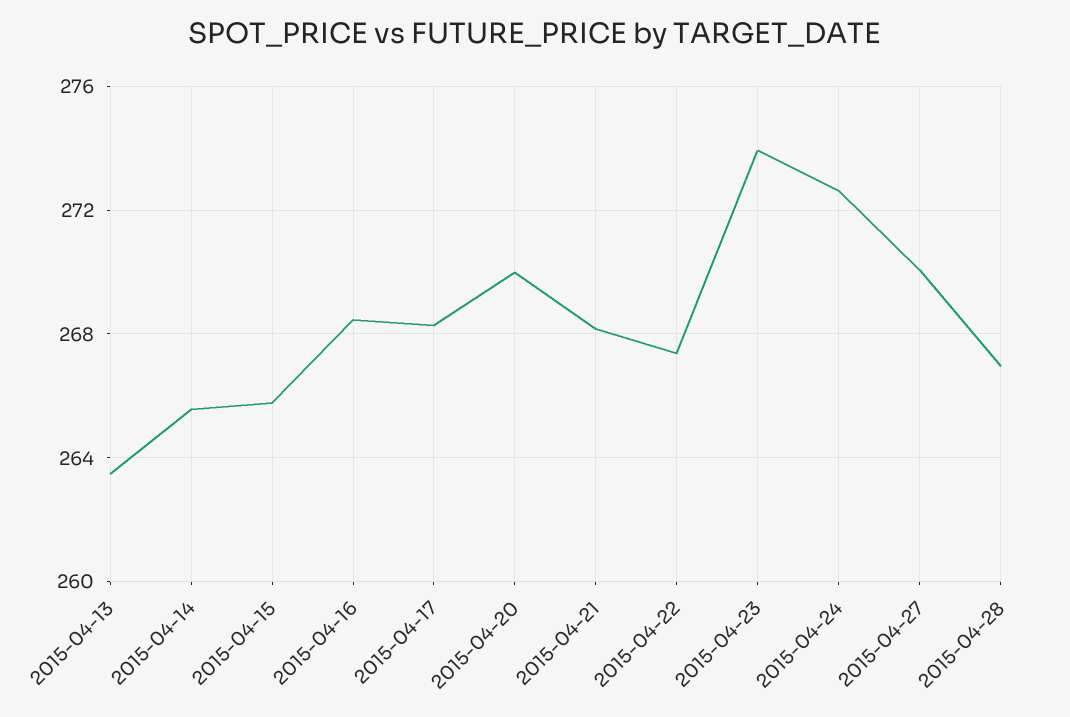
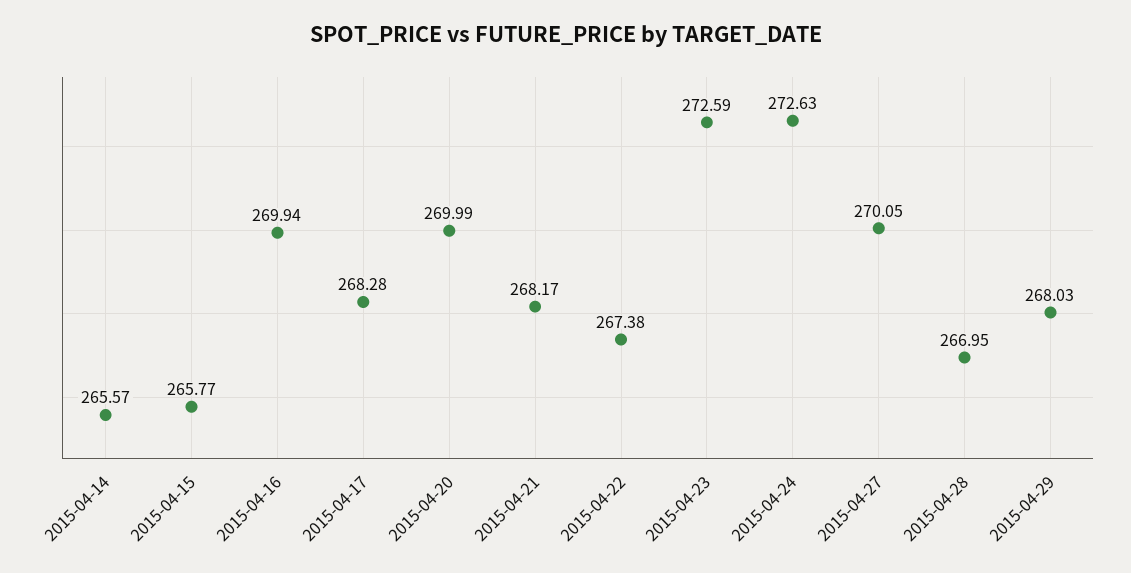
2015-04-13: 263.5 -> none
2015-04-16: 268.5 -> 269.94
2015-04-23: 274 -> 272.59
2015-04-29: none -> 268.03

